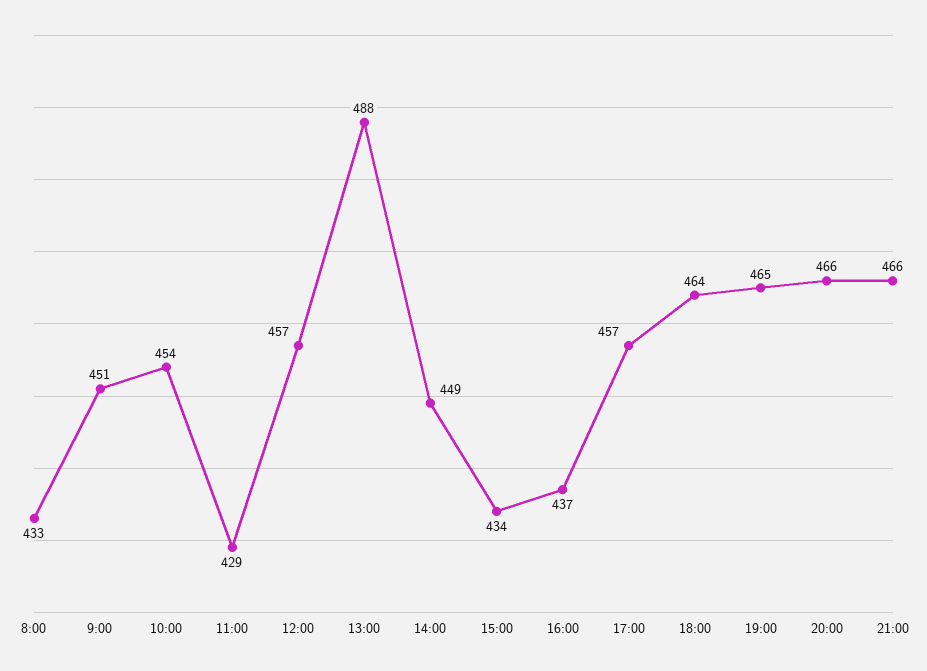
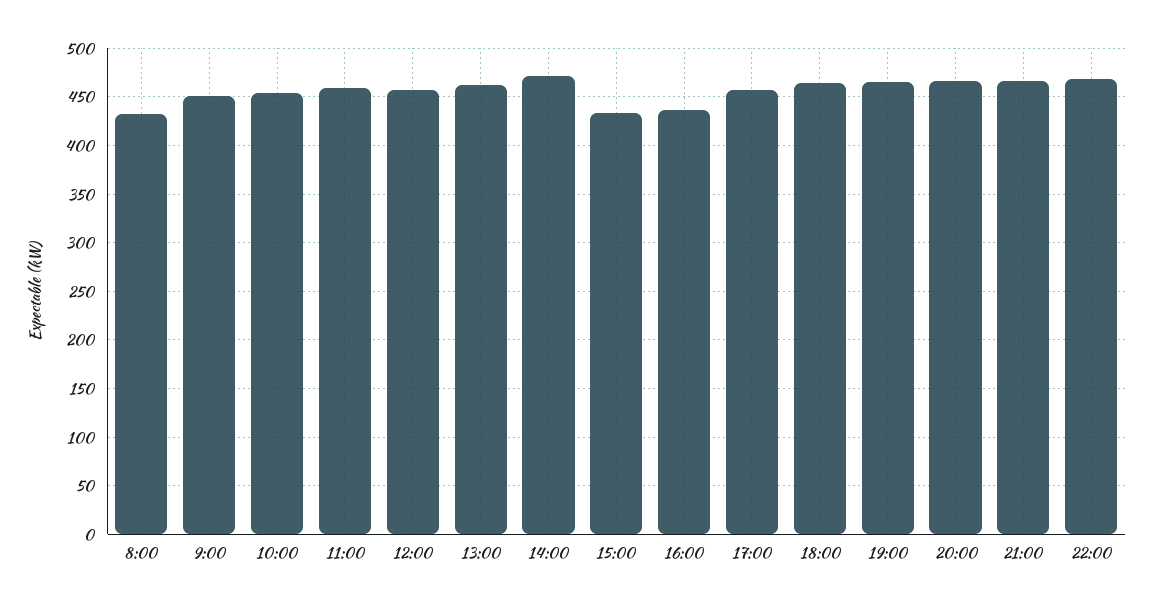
11:00: 429 -> 460
13:00: 488 -> 460
14:00: 449 -> 470
22:00: none -> 470

